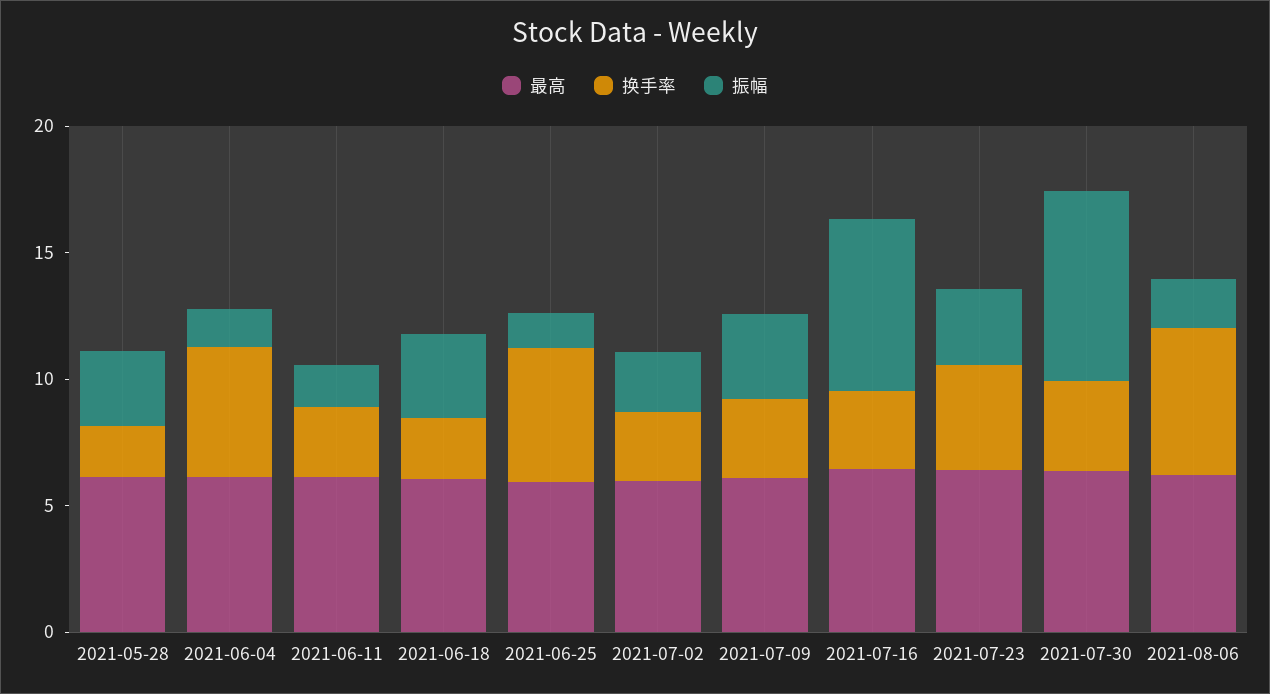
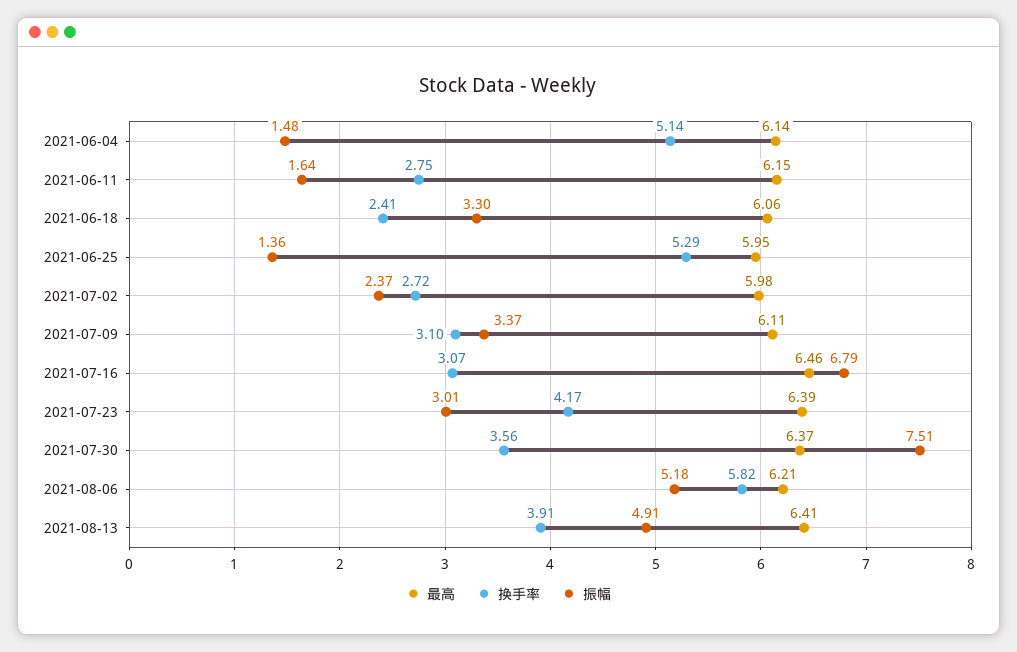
最高, 2021-05-28: 6 -> none
换手率, 2021-05-28: 2 -> none
振幅, 2021-05-28: 3 -> none
振幅, 2021-08-06: 2 -> 5.18
最高, 2021-08-13: none -> 6.41
换手率, 2021-08-13: none -> 3.91
振幅, 2021-08-13: none -> 4.91

